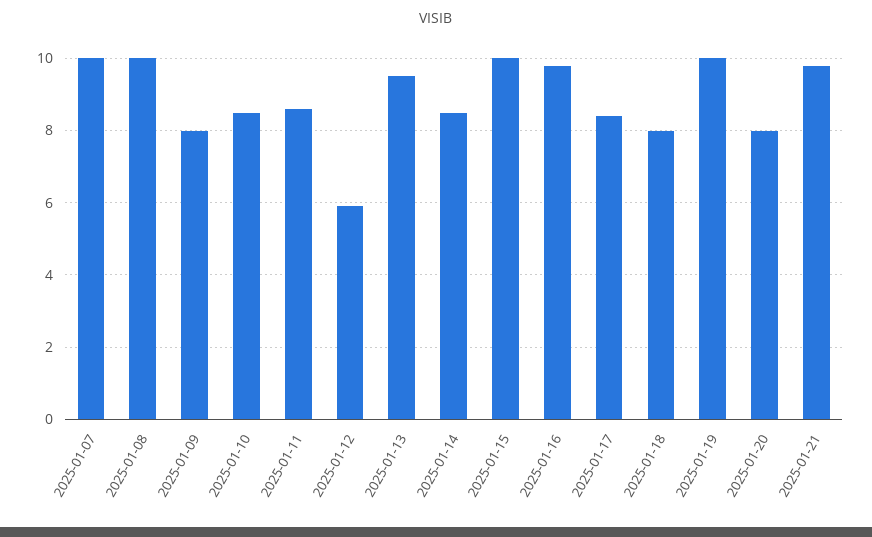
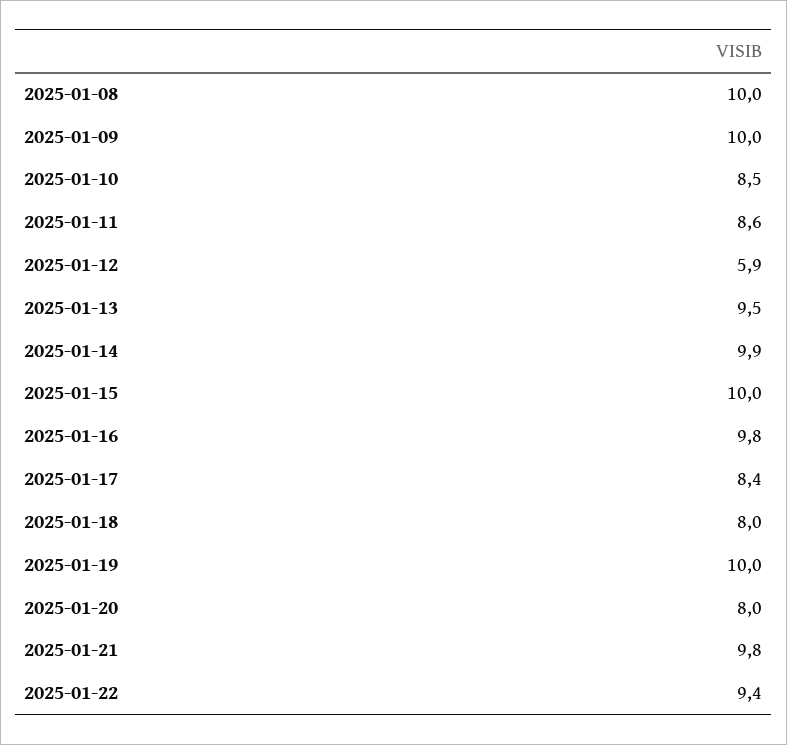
2025-01-07: 10 -> none
2025-01-09: 8 -> 10
2025-01-14: 8.5 -> 9.9
2025-01-22: none -> 9.4

